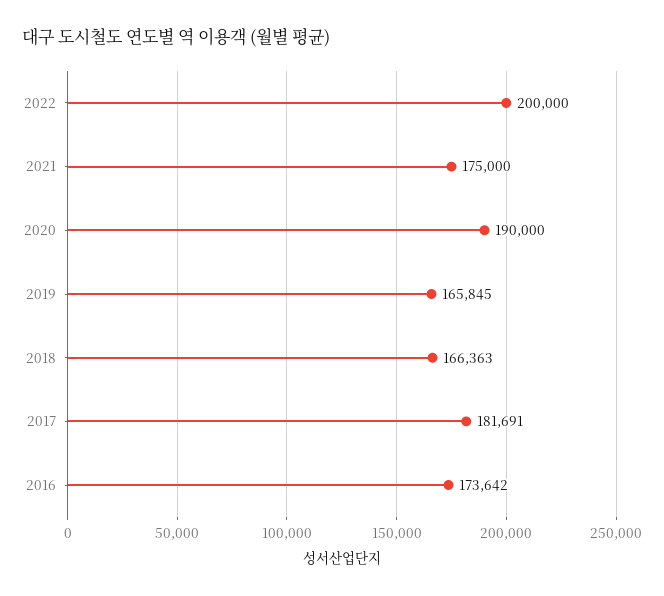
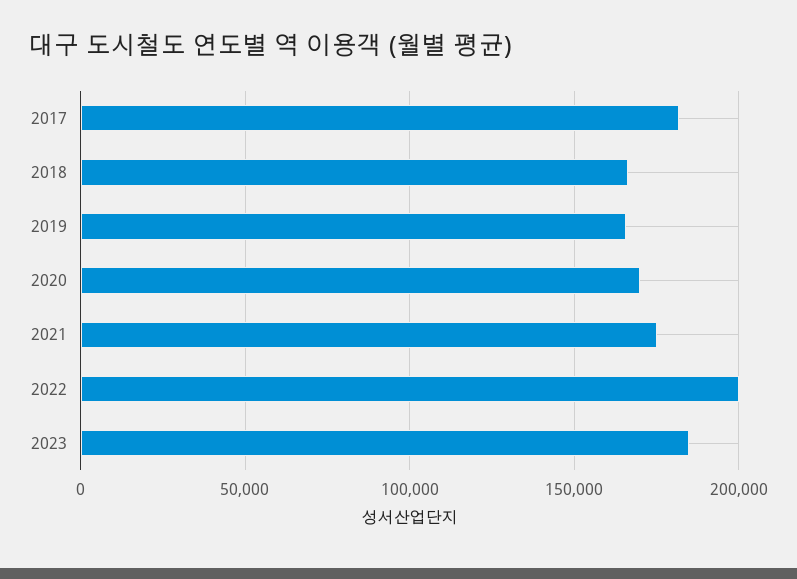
2020: 190000 -> 170000
2016: 173642 -> none
2023: none -> 185000

